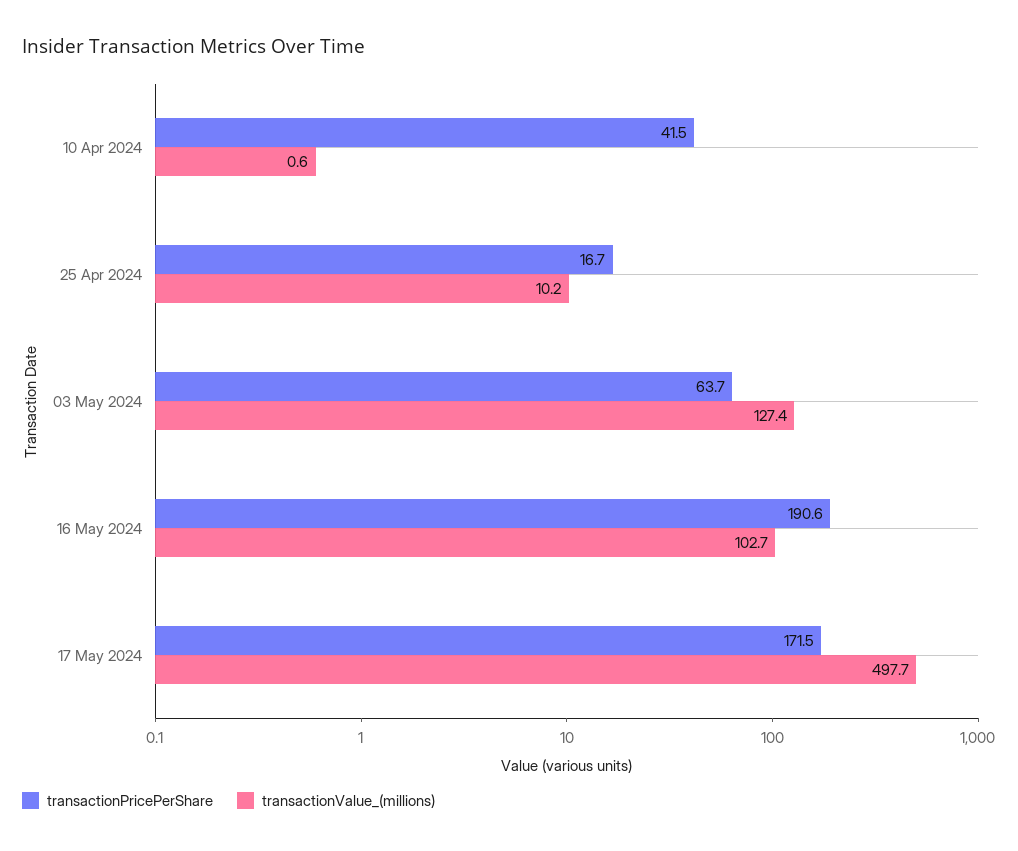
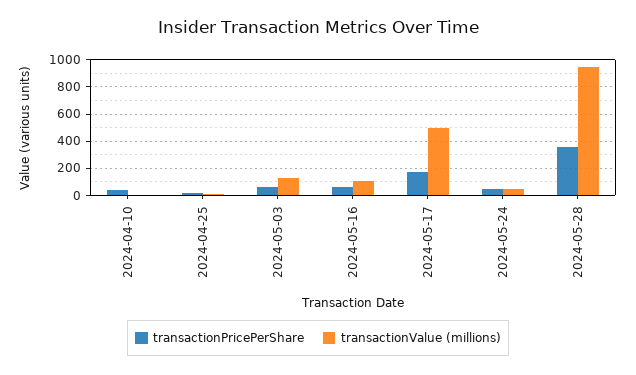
transactionPricePerShare, 16 May 2024: 190.6 -> 50
transactionPricePerShare, 2024-05-24: none -> 50
transactionValue_(millions), 2024-05-24: none -> 50
transactionPricePerShare, 2024-05-28: none -> 350
transactionValue_(millions), 2024-05-28: none -> 950

